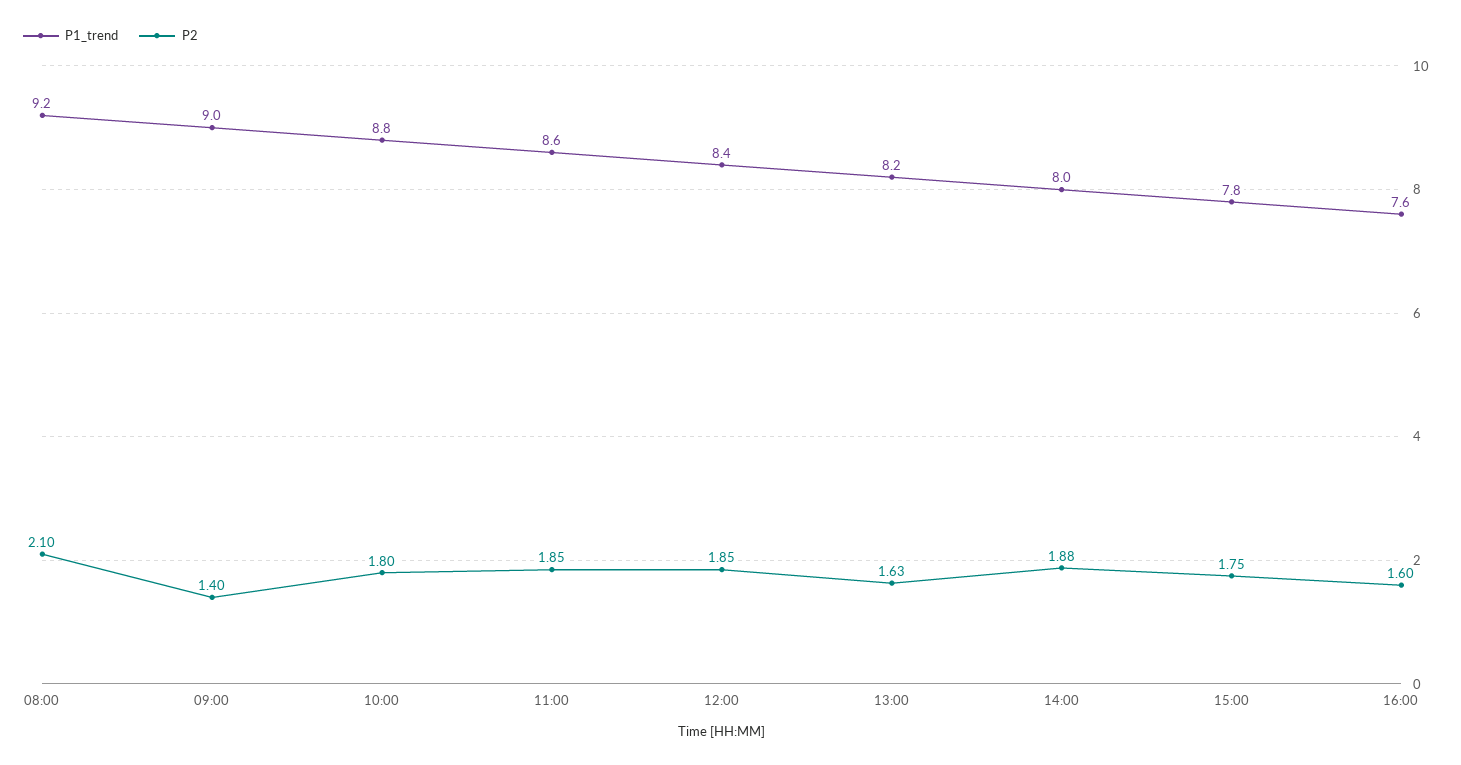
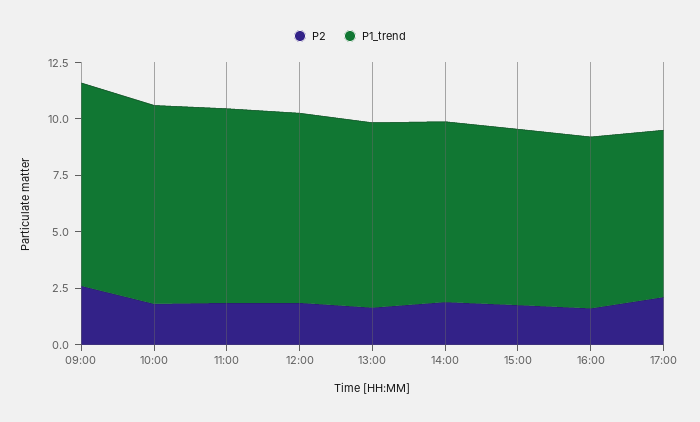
P1_trend, 08:00: 9.2 -> none
P2, 08:00: 2.1 -> none
P2, 09:00: 1.4 -> 2.5
P2, 17:00: none -> 2
P1_trend, 17:00: none -> 7.5

